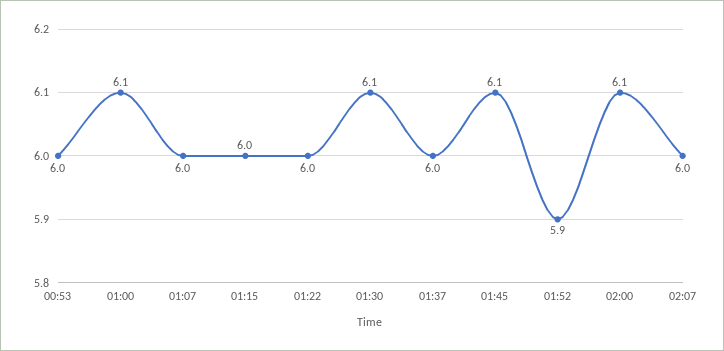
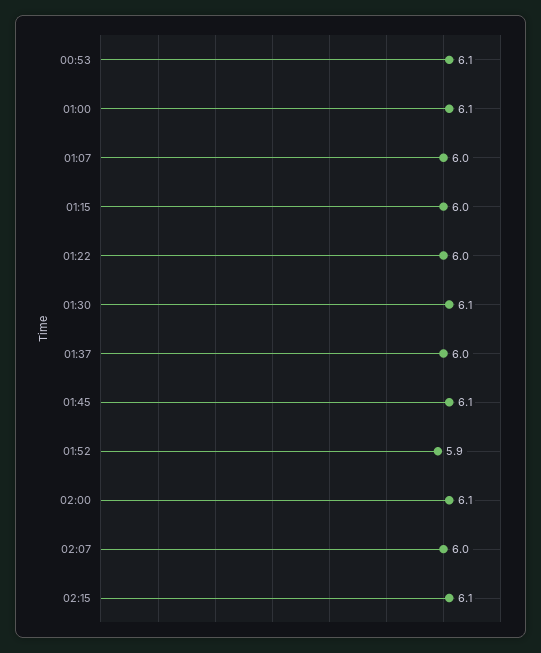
00:53: 6 -> 6.1
02:15: none -> 6.1

